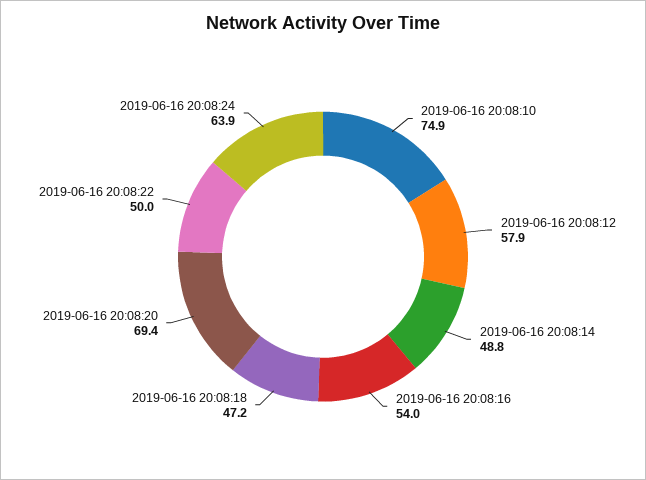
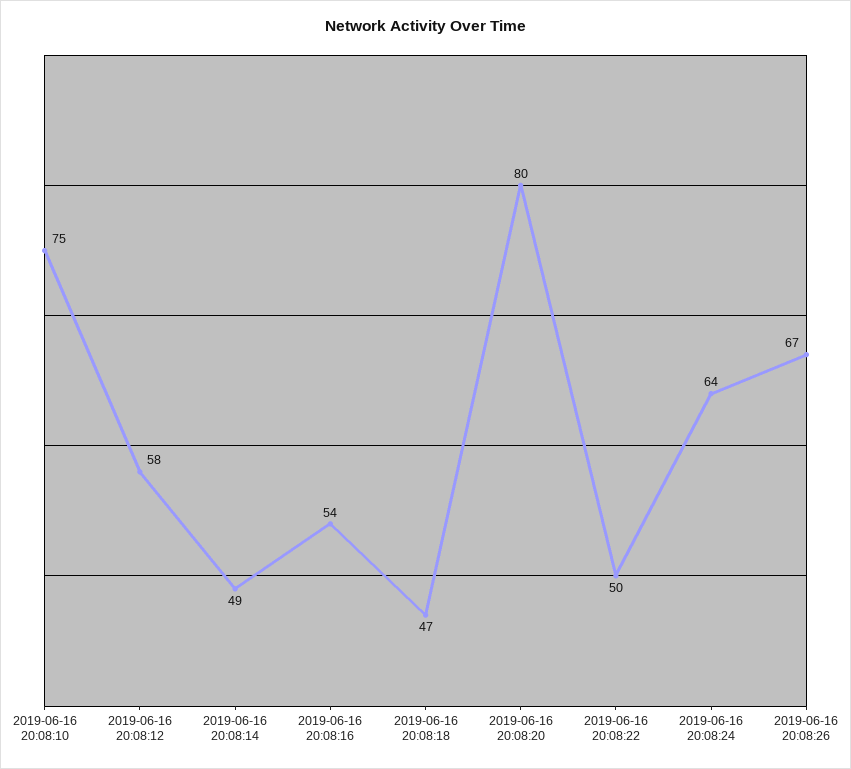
2019-06-16 20:08:20: 69.4 -> 80
2019-06-16 20:08:26: none -> 67

